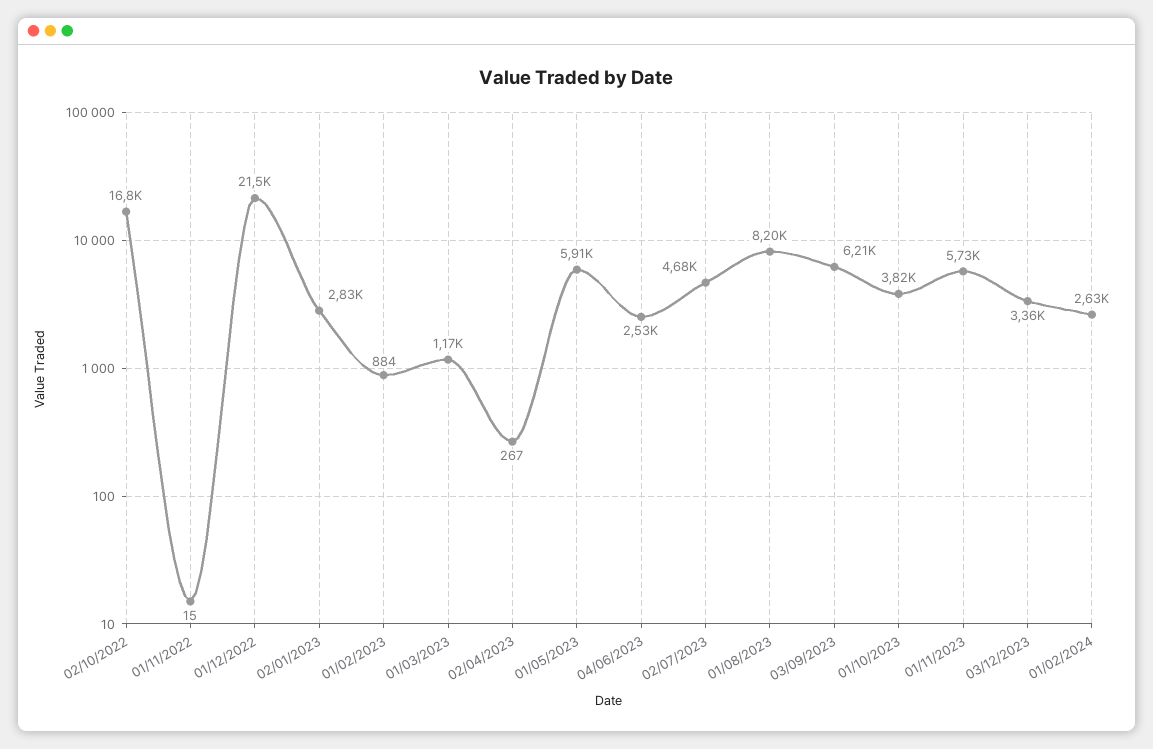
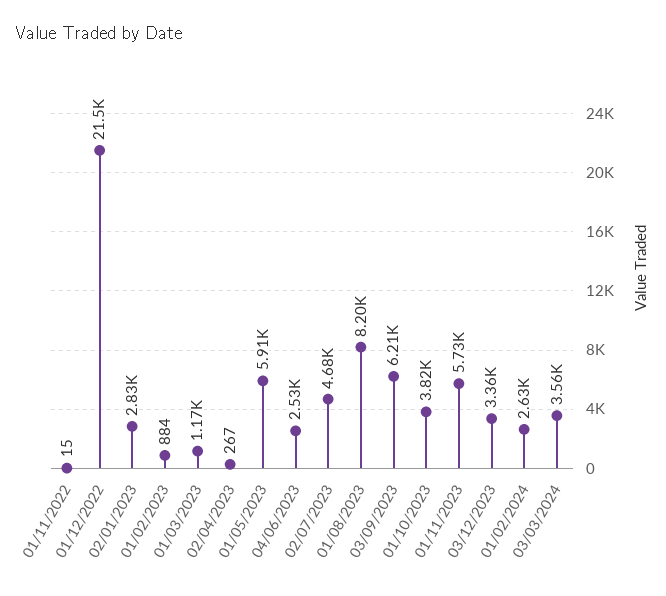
02/10/2022: 16800 -> none
03/03/2024: none -> 3560

